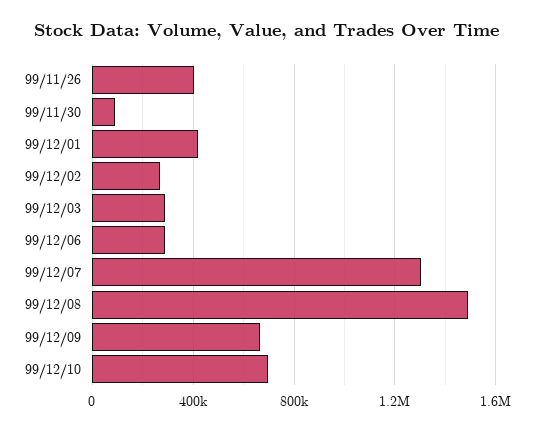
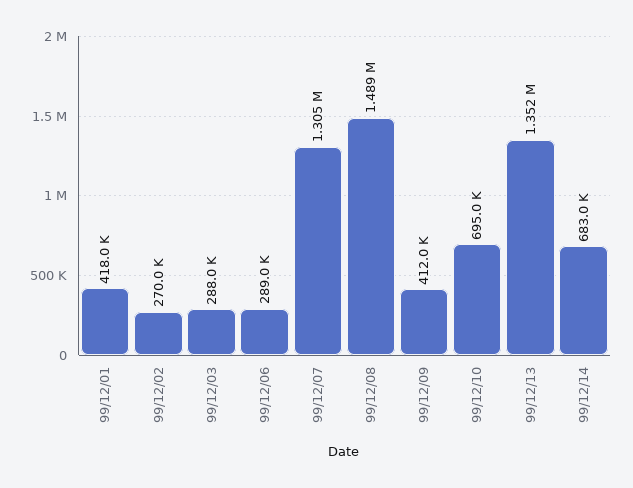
99/11/26: 400000 -> none
99/11/30: 100000 -> none
99/12/09: 650000 -> 412000
99/12/13: none -> 1352000
99/12/14: none -> 683000

